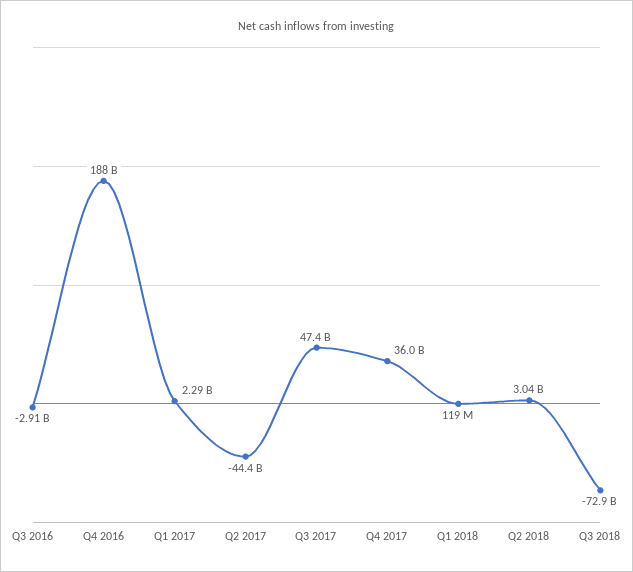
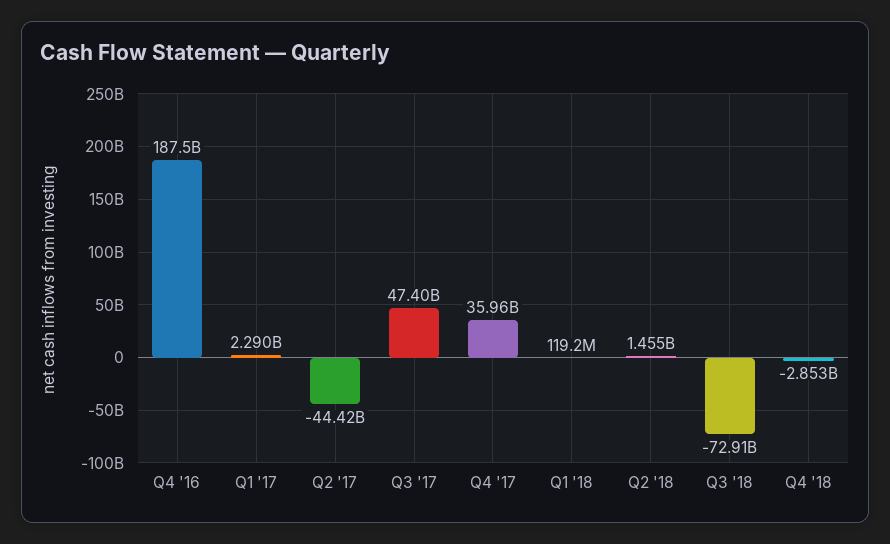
Q3 2016: -2910000000 -> none
Q2 2018: 3040000000 -> 1455000000
Q4 '18: none -> -2853000000

